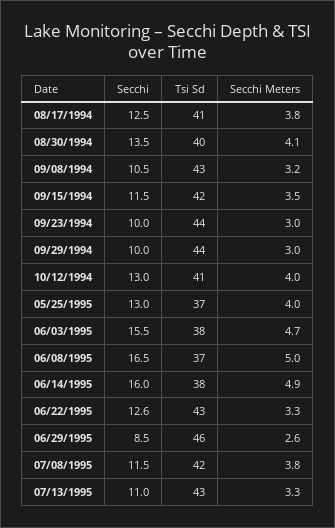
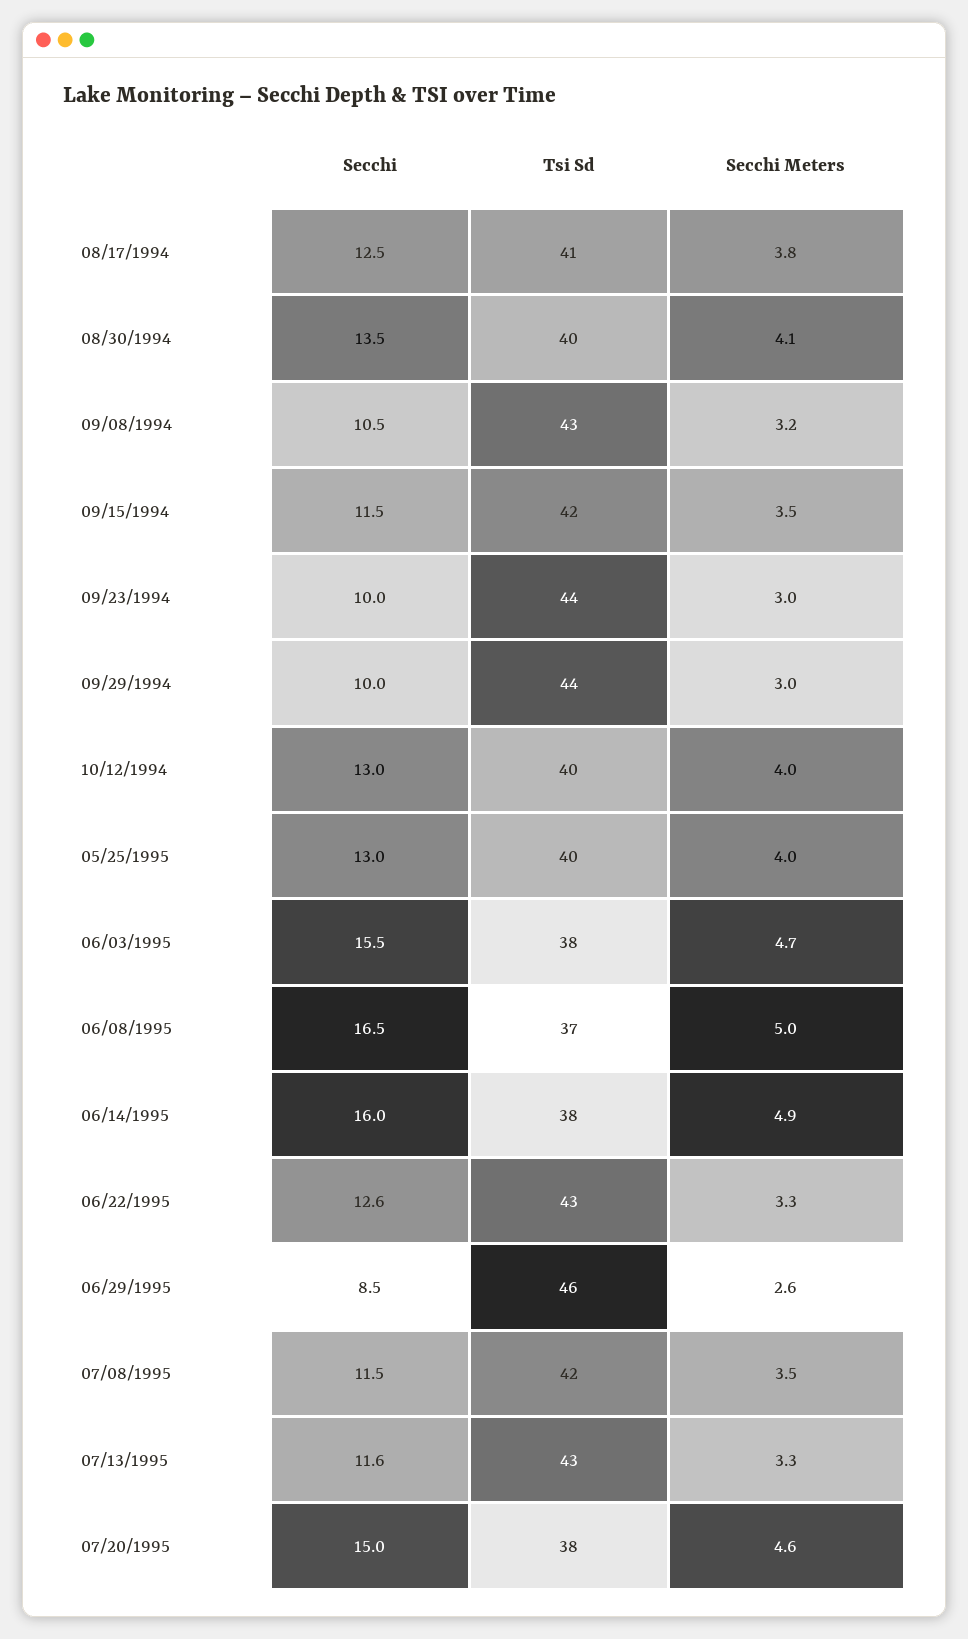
Tsi Sd, 10/12/1994: 41 -> 40
Tsi Sd, 05/25/1995: 37 -> 40
Secchi Meters, 07/08/1995: 3.8 -> 3.5
Secchi, 07/13/1995: 11 -> 11.6
Secchi, 07/20/1995: none -> 15
Tsi Sd, 07/20/1995: none -> 38
Secchi Meters, 07/20/1995: none -> 4.6

